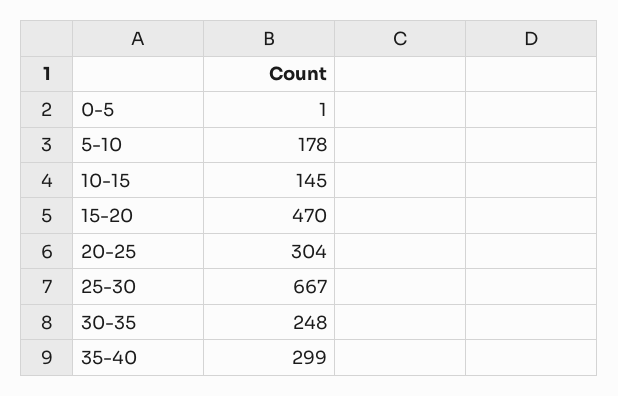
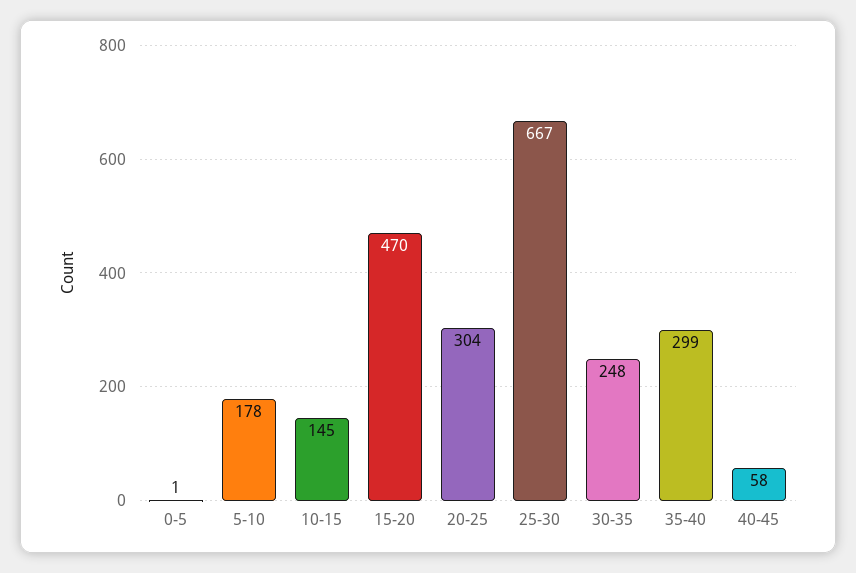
40-45: none -> 58

